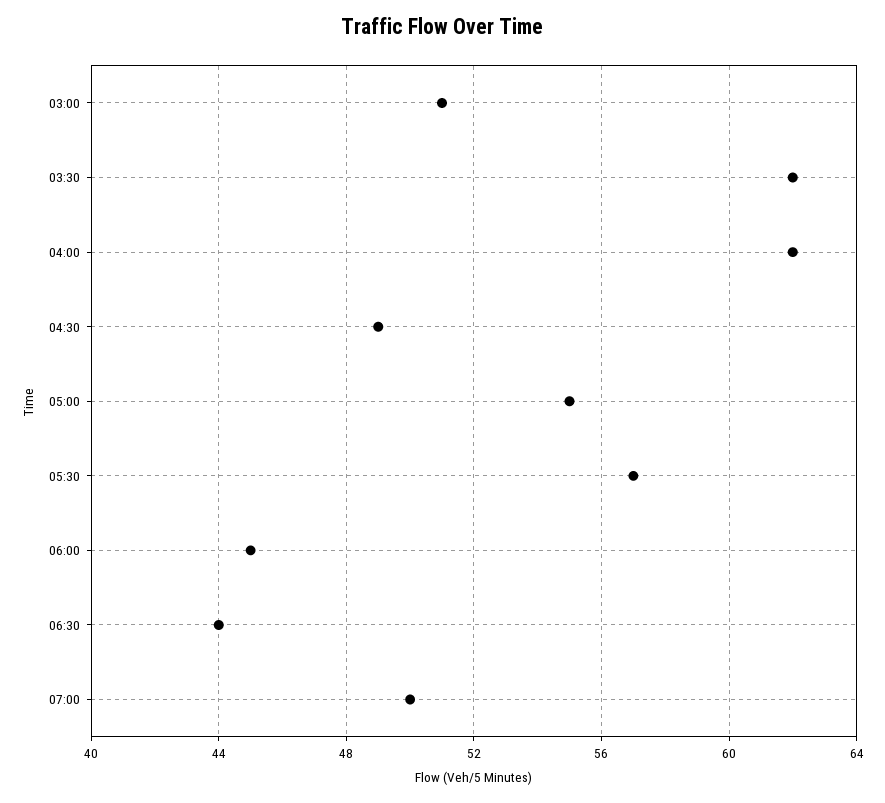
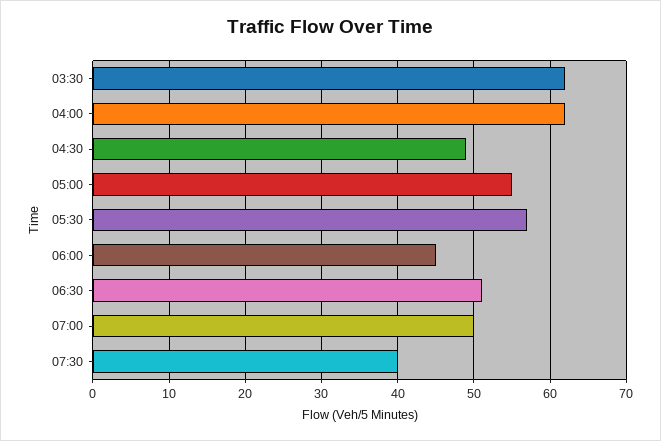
03:00: 51 -> none
06:30: 44 -> 51
07:30: none -> 40

